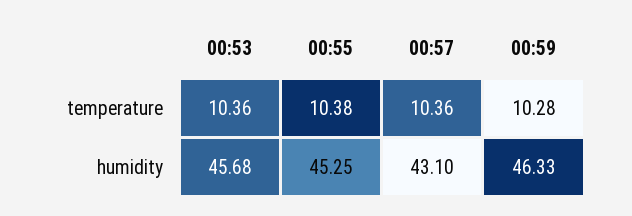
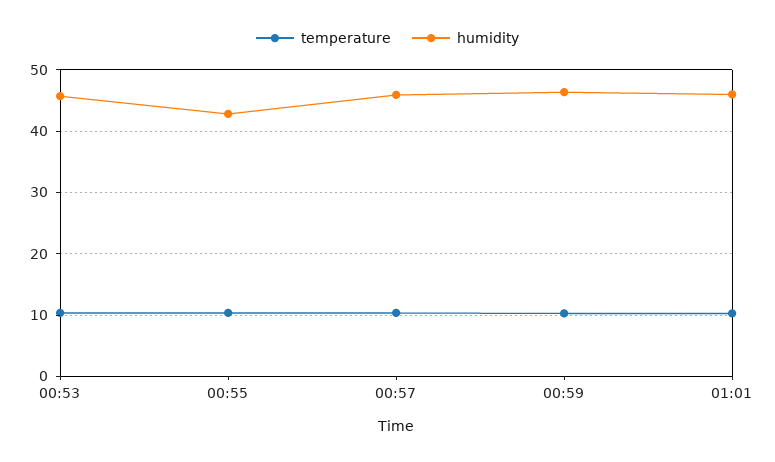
humidity, 00:55: 45.25 -> 43
humidity, 00:57: 43.1 -> 46
temperature, 01:01: none -> 10
humidity, 01:01: none -> 46

